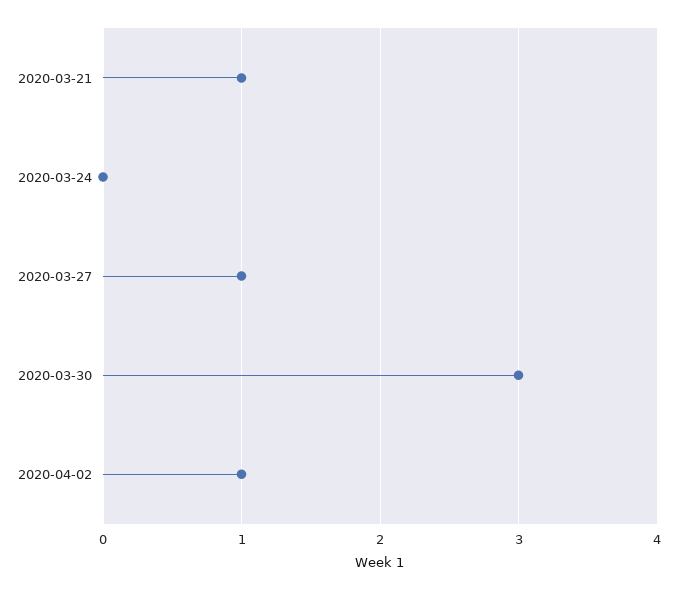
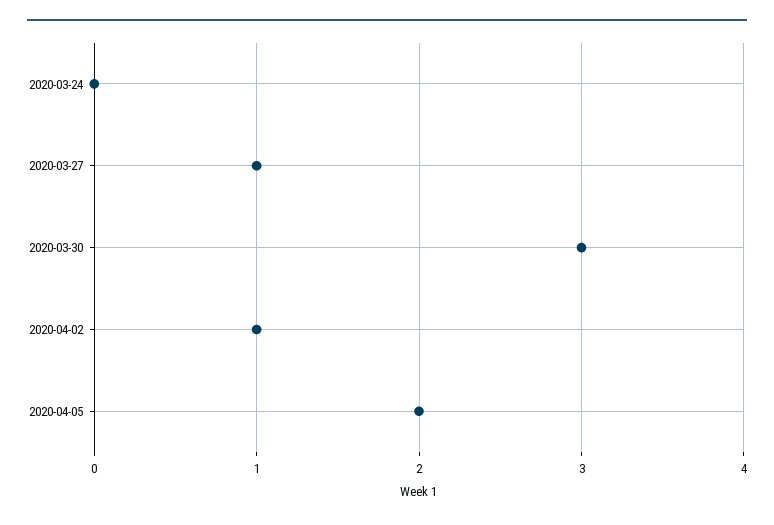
2020-03-21: 1 -> none
2020-04-05: none -> 2

